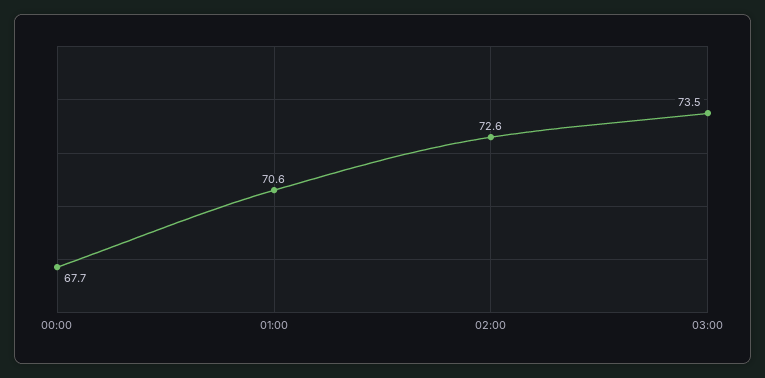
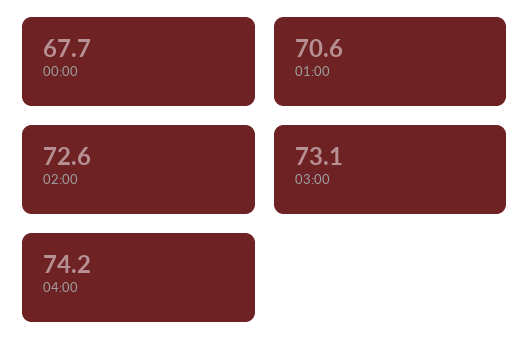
03:00: 73.5 -> 73.1
04:00: none -> 74.2

